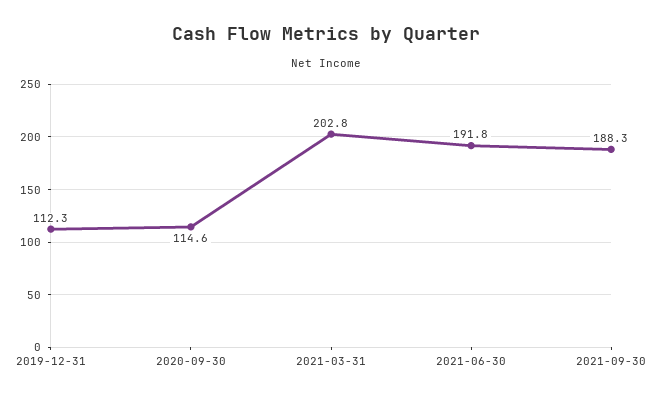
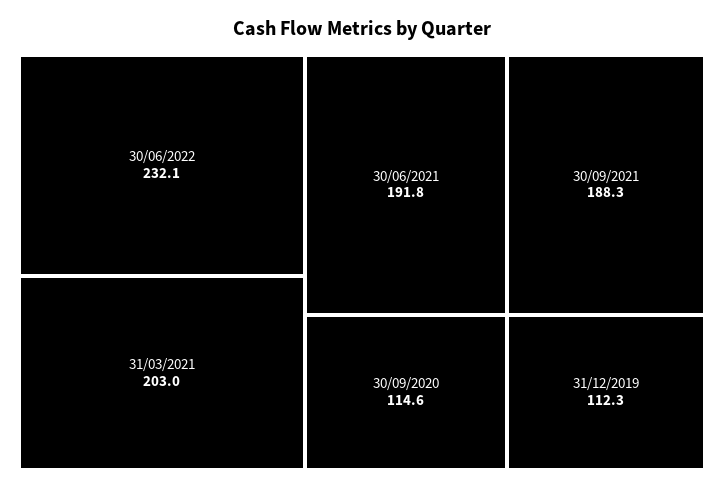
2021-03-31: 202.8 -> 203
30/06/2022: none -> 232.1

